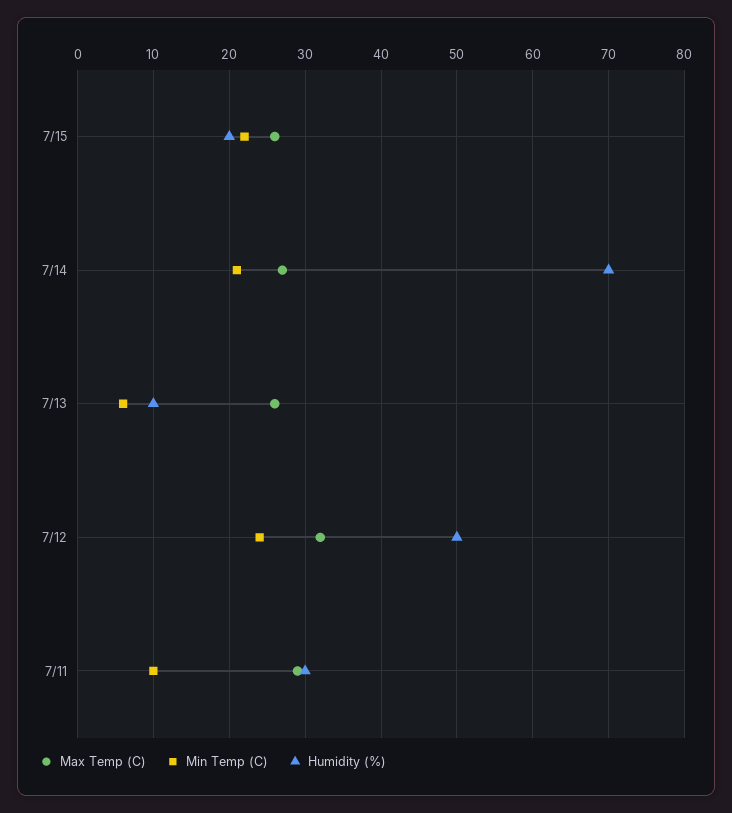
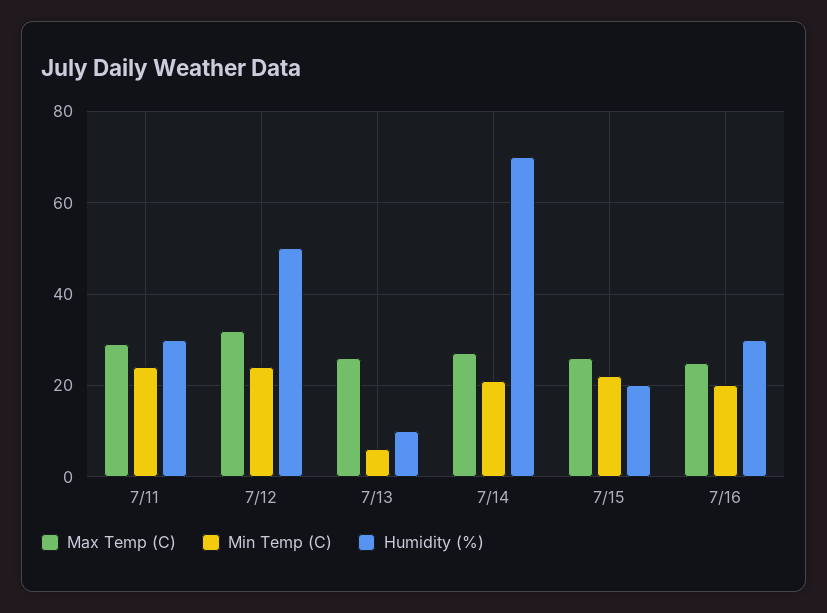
Min Temp (C), 7/11: 10 -> 25
Max Temp (C), 7/16: none -> 25
Min Temp (C), 7/16: none -> 20
Humidity (%), 7/16: none -> 30

